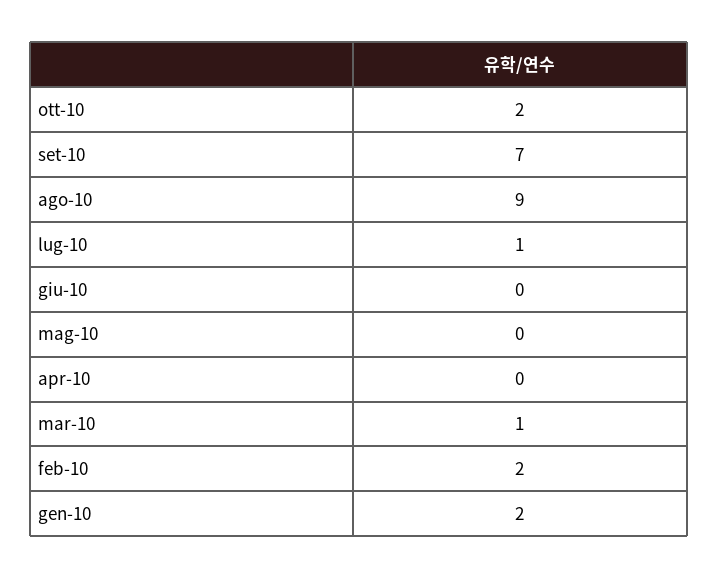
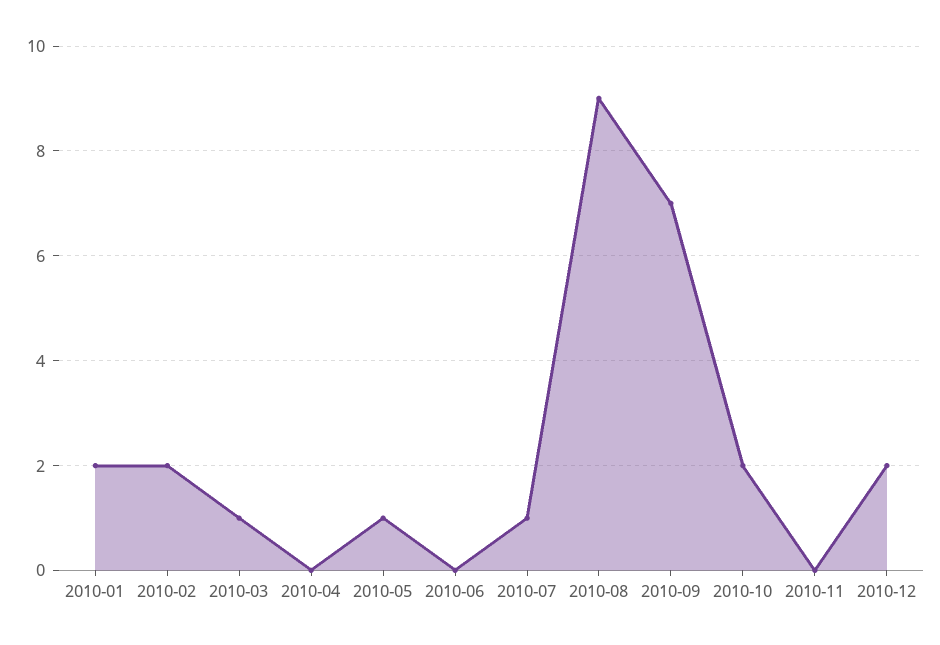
mag-10: 0 -> 1
2010-11: none -> 0
2010-12: none -> 2

